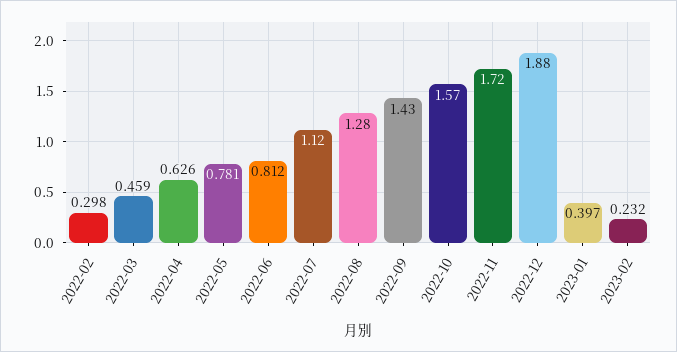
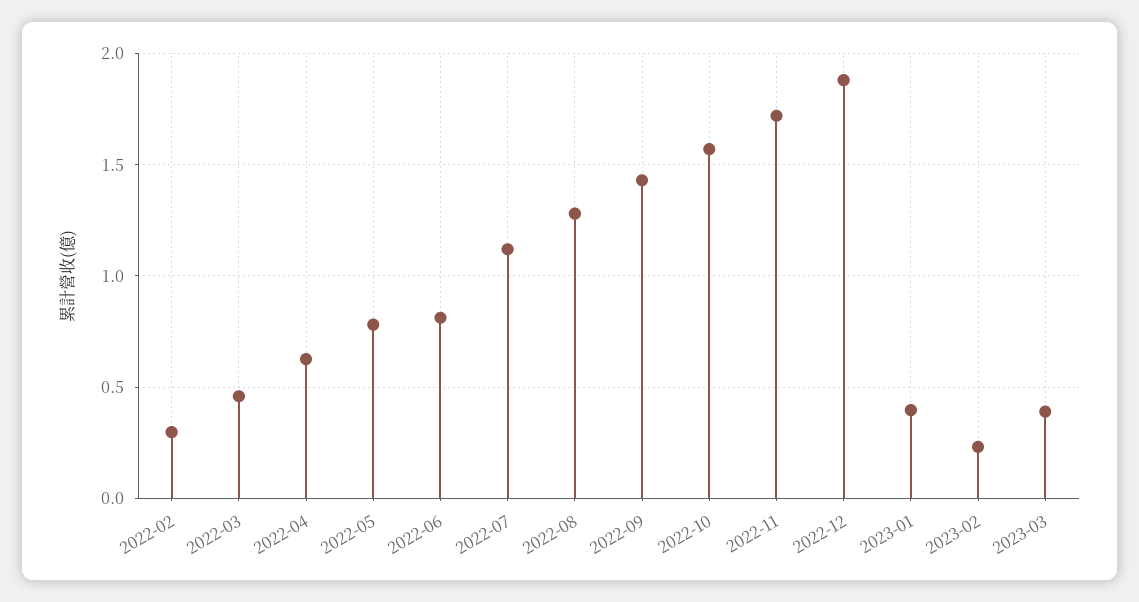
2023-03: none -> 0.4

